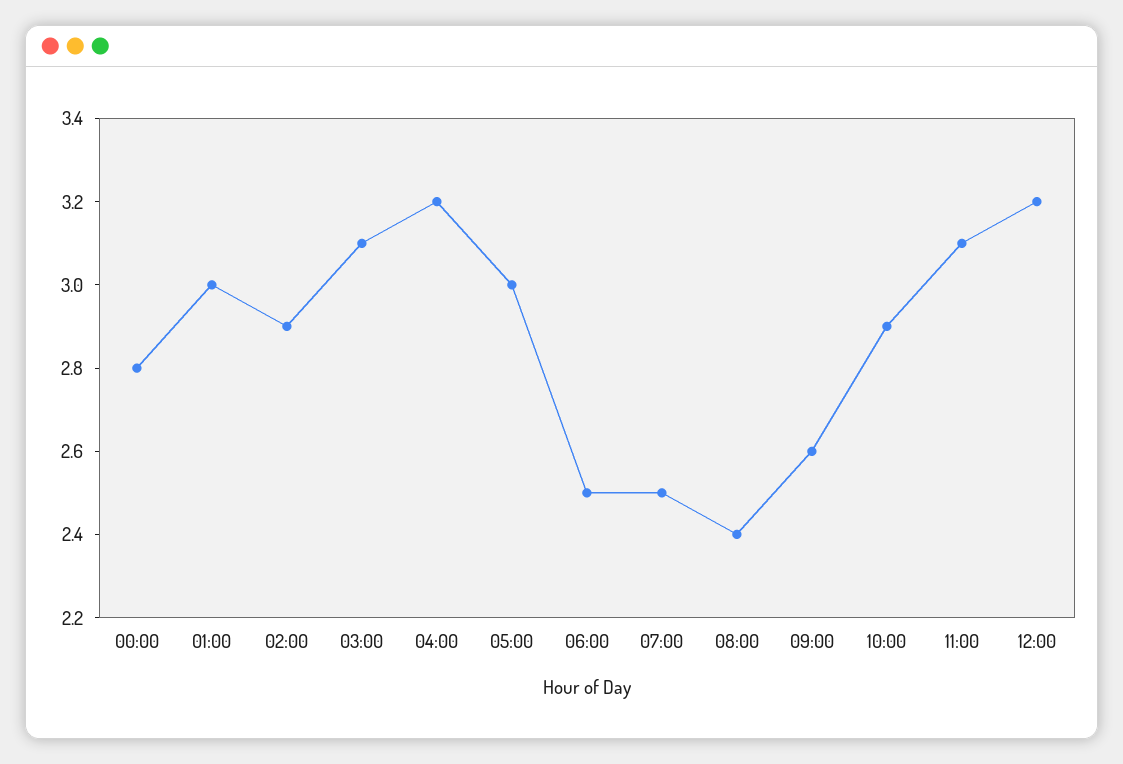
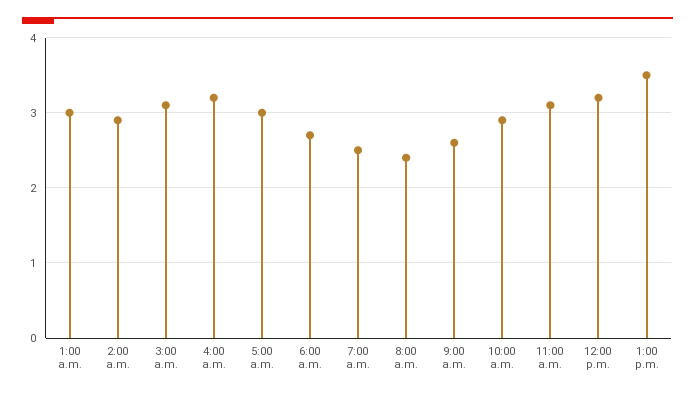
00:00: 2.8 -> none
06:00: 2.5 -> 2.7
1:00 p.m.: none -> 3.5

